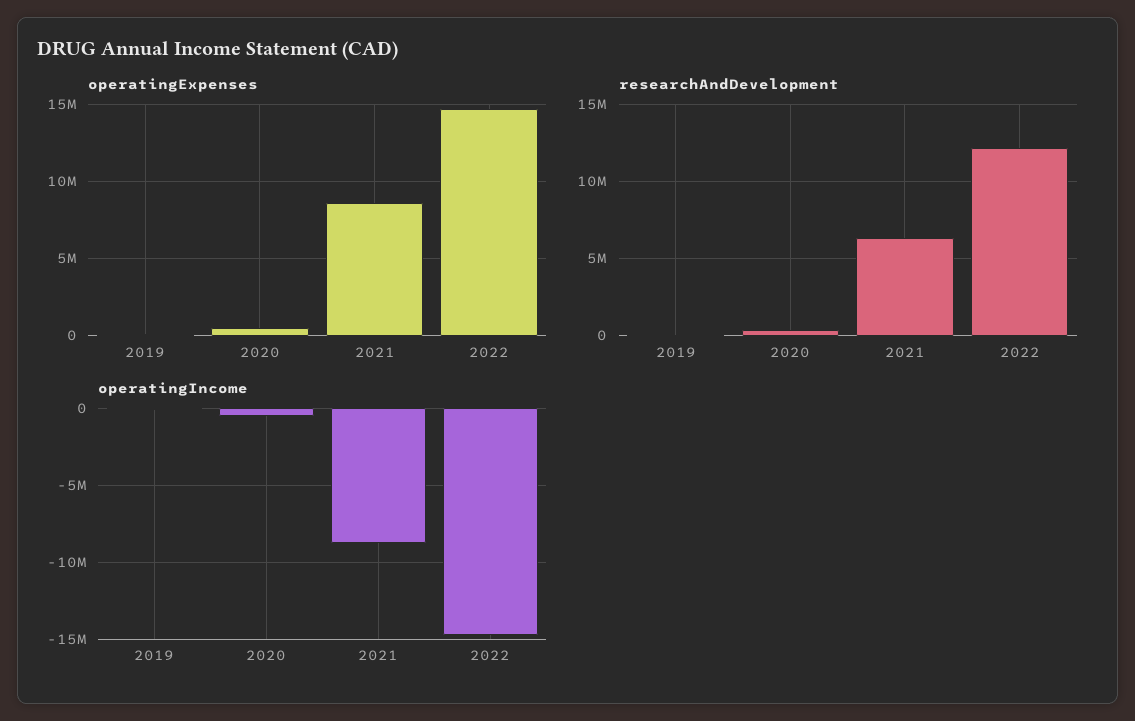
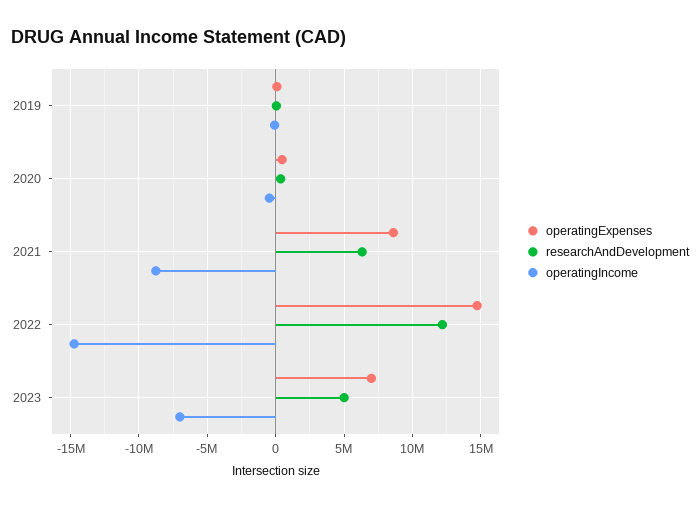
operatingExpenses, 2023: none -> 7000000
researchAndDevelopment, 2023: none -> 5000000
operatingIncome, 2023: none -> -7000000

